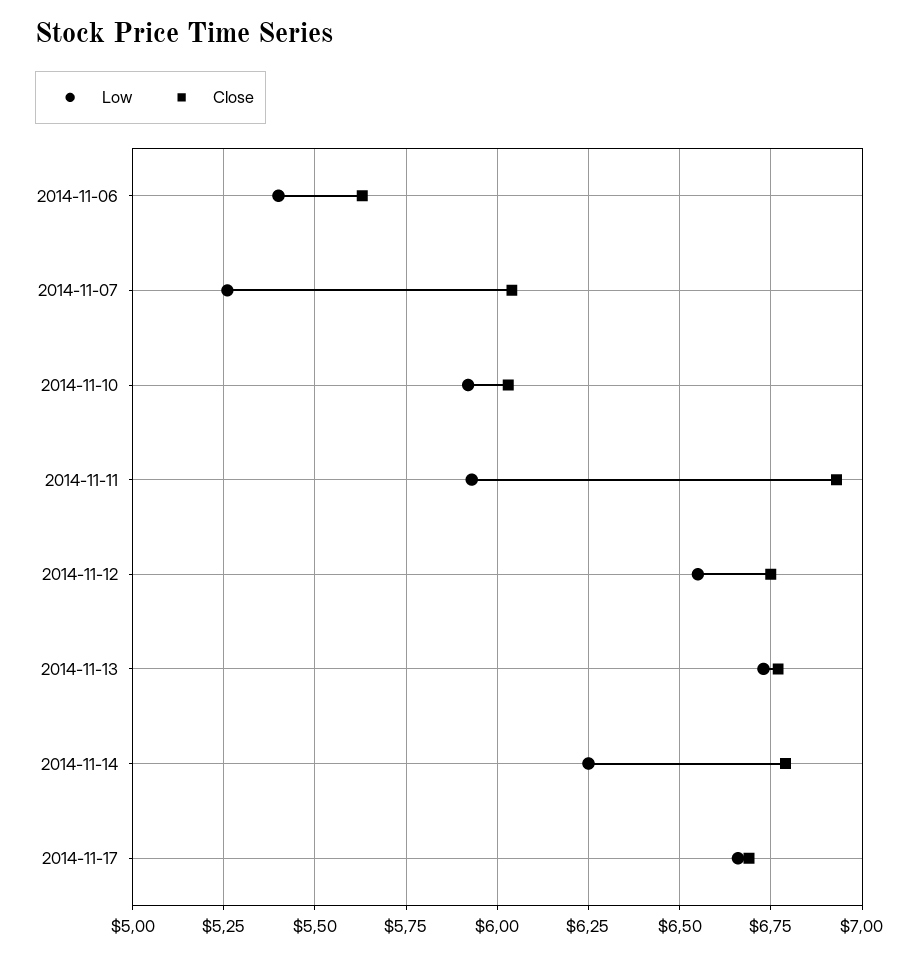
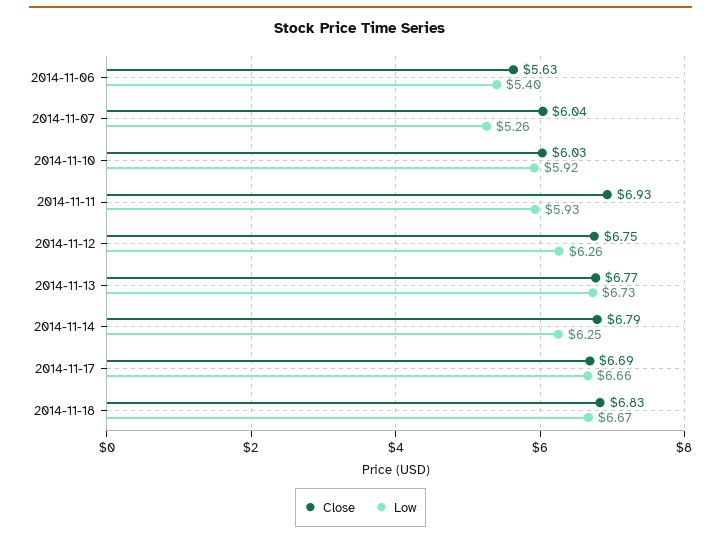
Low, 2014-11-12: 6.55 -> 6.26
Close, 2014-11-18: none -> 6.83
Low, 2014-11-18: none -> 6.67

